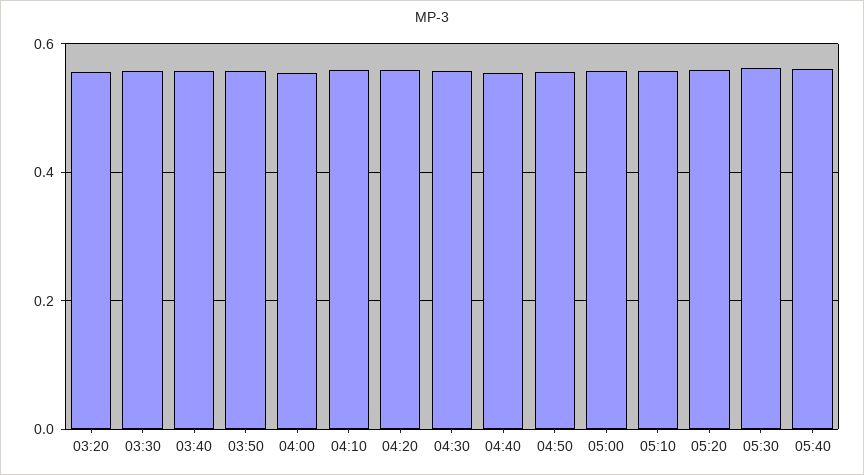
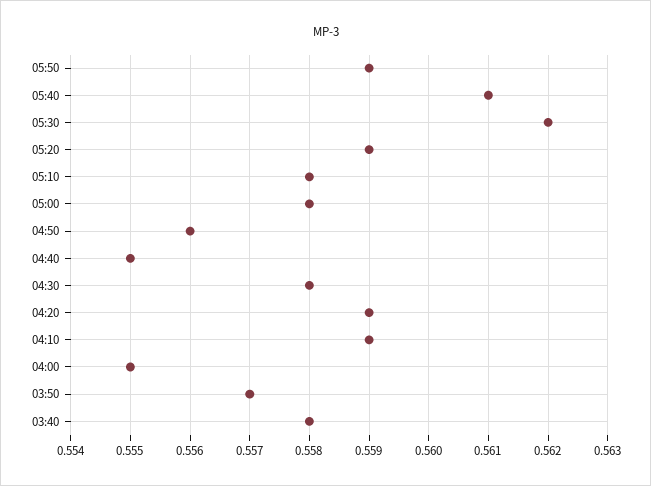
03:20: 0.56 -> none
03:30: 0.56 -> none
05:50: none -> 0.559

